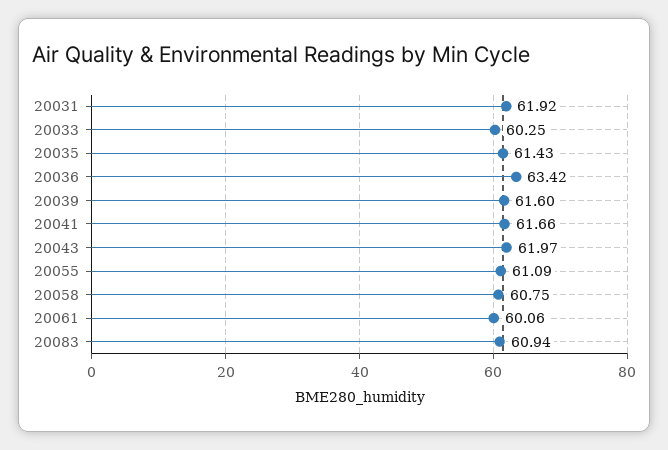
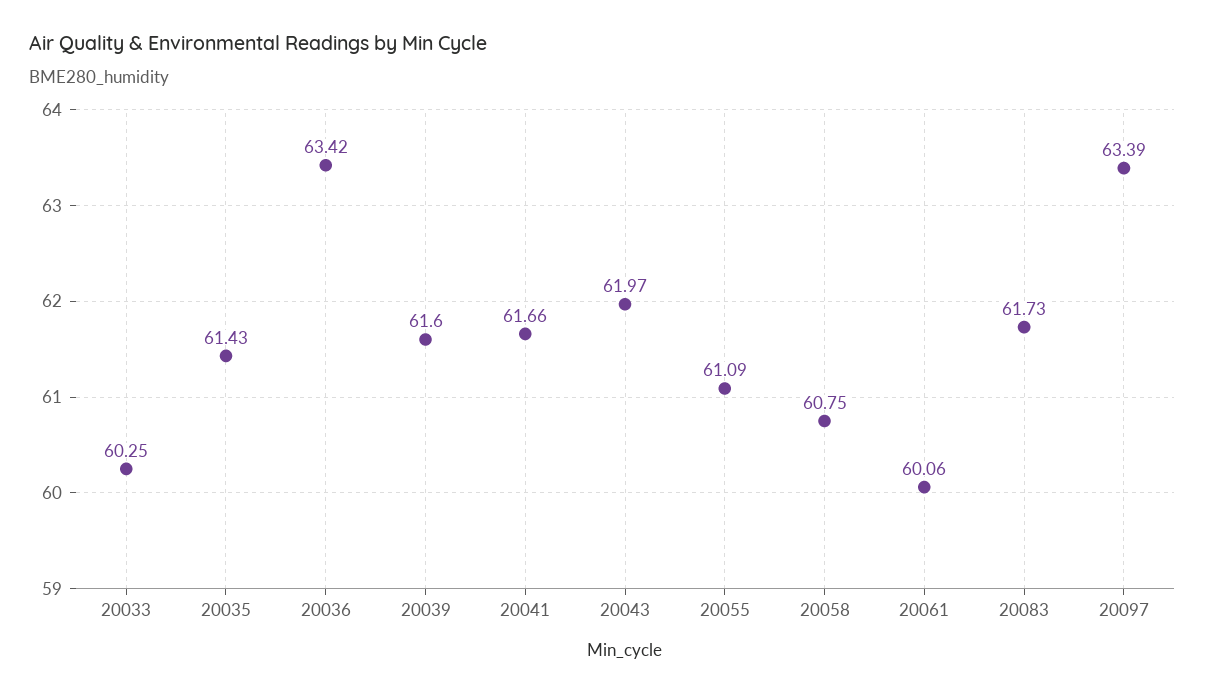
20031: 61.92 -> none
20083: 60.94 -> 61.73
20097: none -> 63.39

